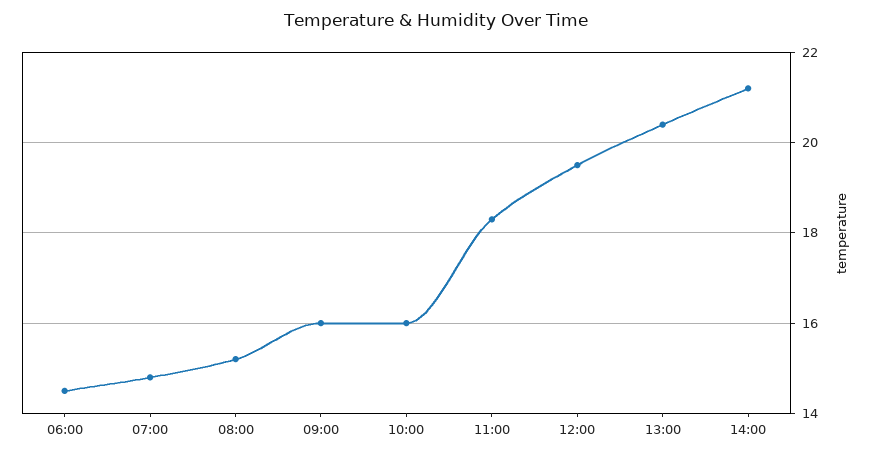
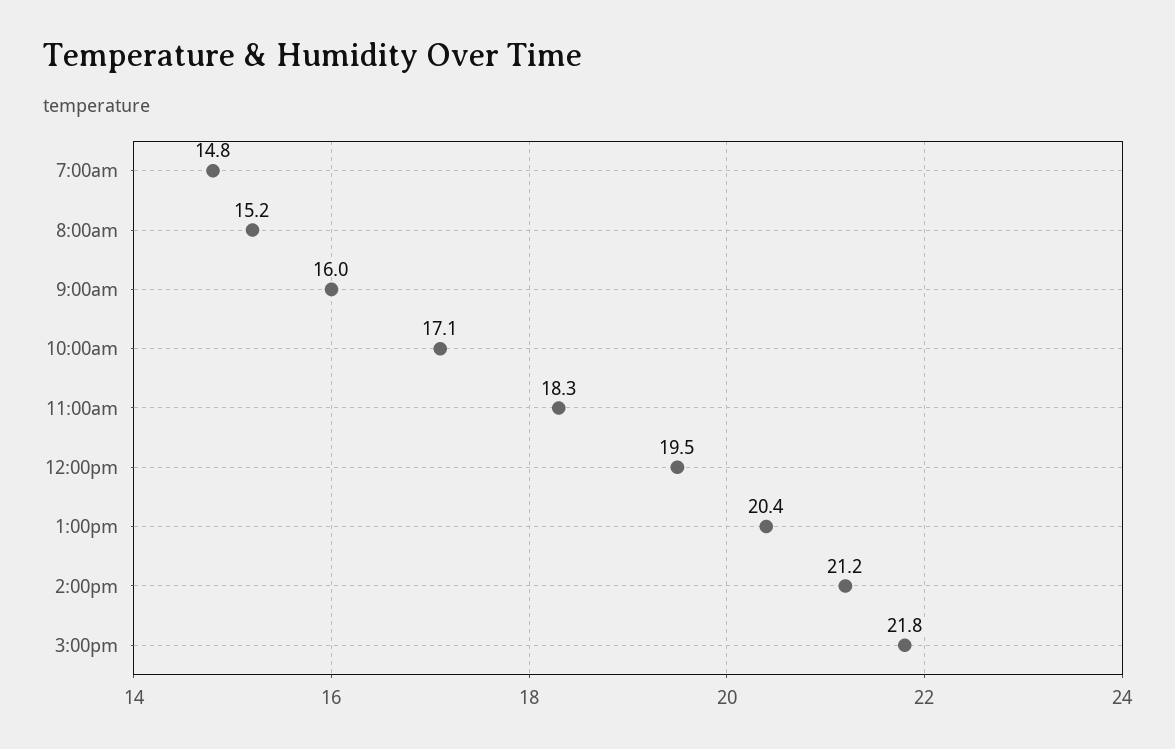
06:00: 14.5 -> none
10:00: 16 -> 17.1
3:00pm: none -> 21.8

